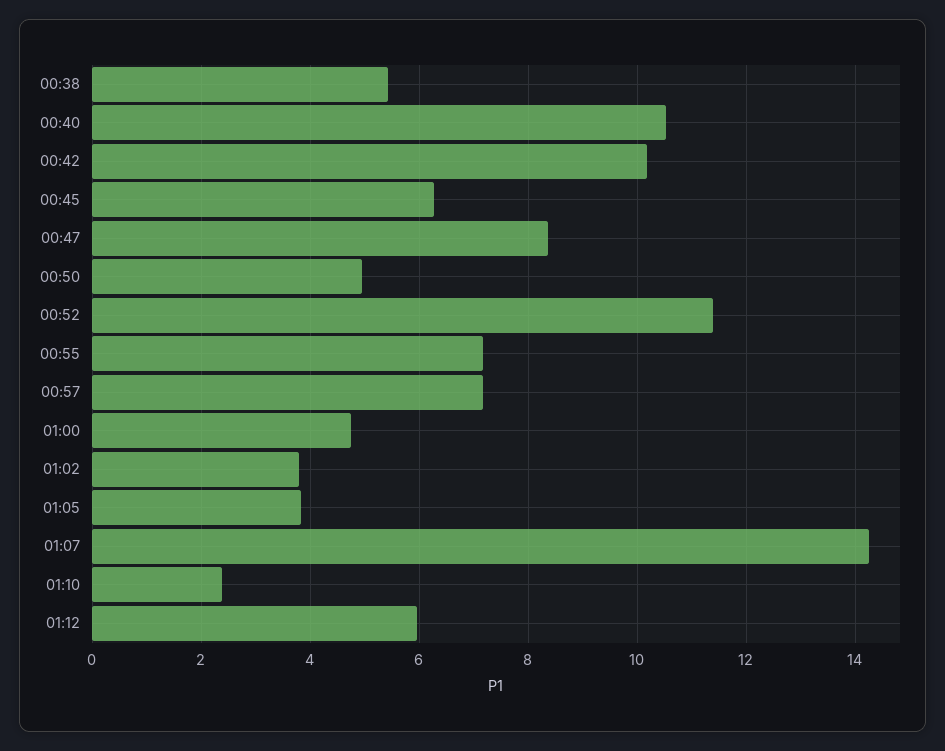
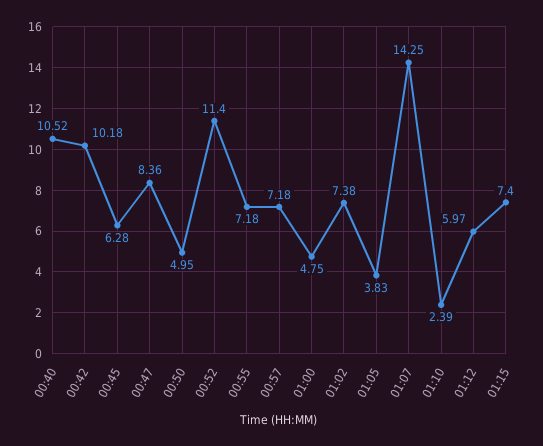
00:38: 5.4 -> none
01:02: 3.8 -> 7.38
01:15: none -> 7.4

